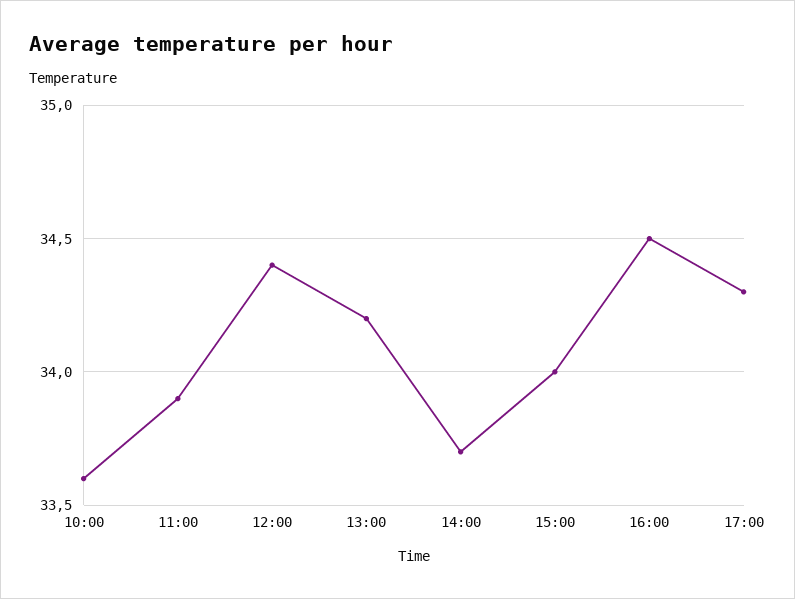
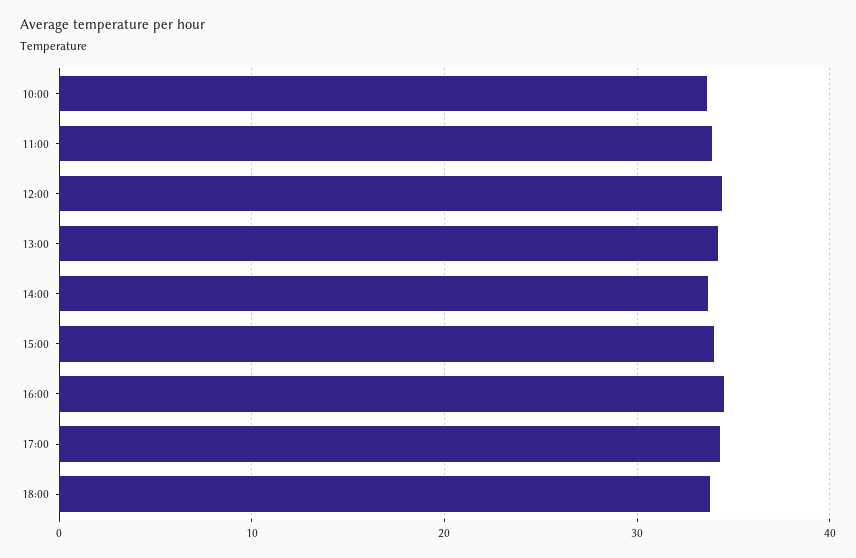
18:00: none -> 34

